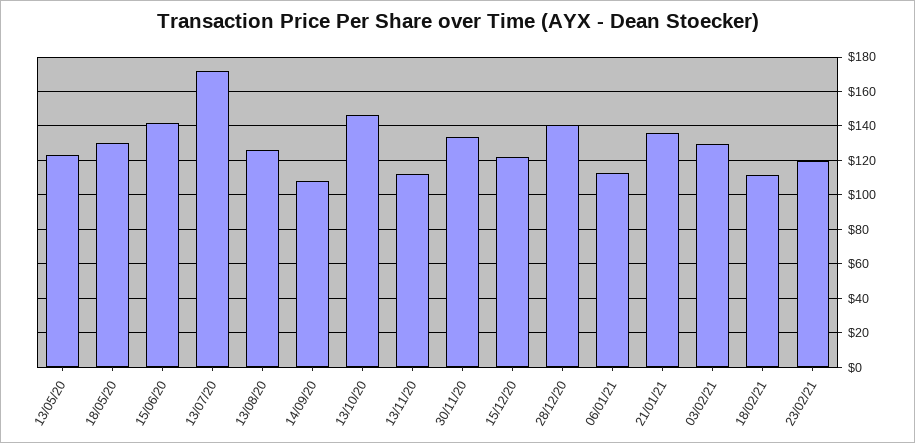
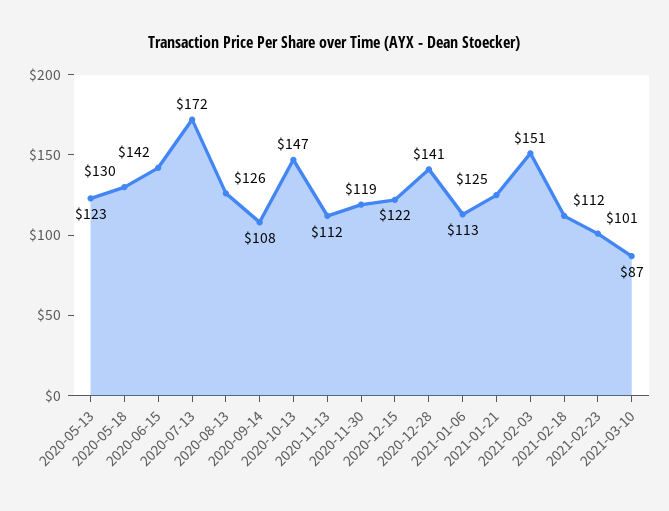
30/11/20: 135 -> 119
21/01/21: 135 -> 125
03/02/21: 130 -> 151
23/02/21: 120 -> 101
2021-03-10: none -> 87

